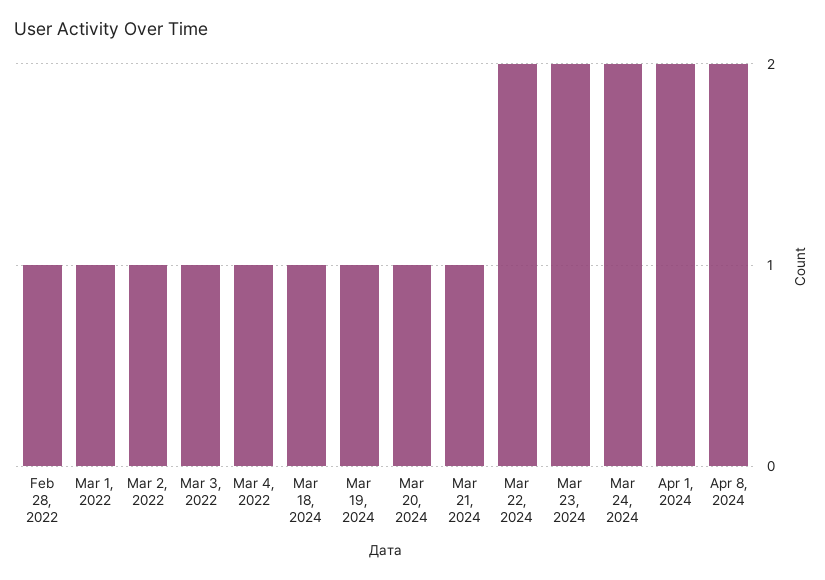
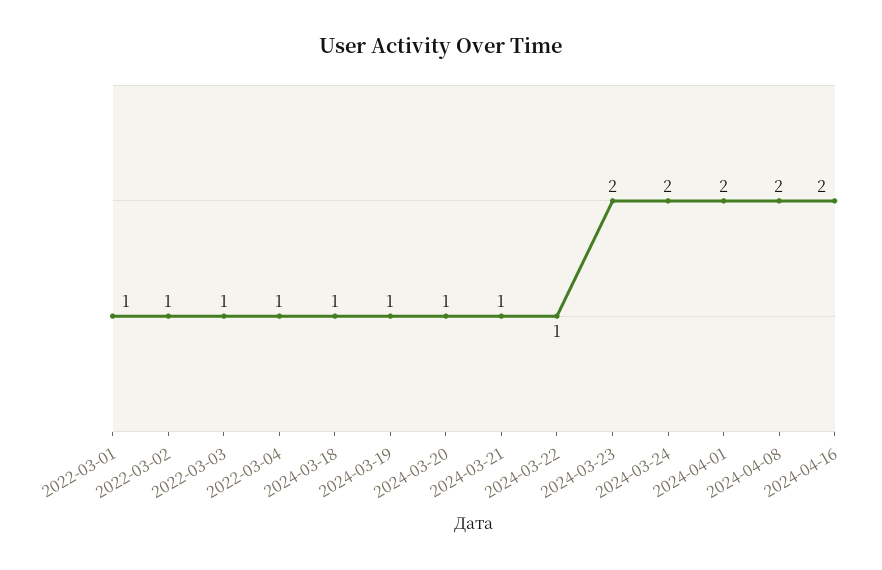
Feb 28, 2022: 1 -> none
Mar 22, 2024: 2 -> 1
2024-04-16: none -> 2

